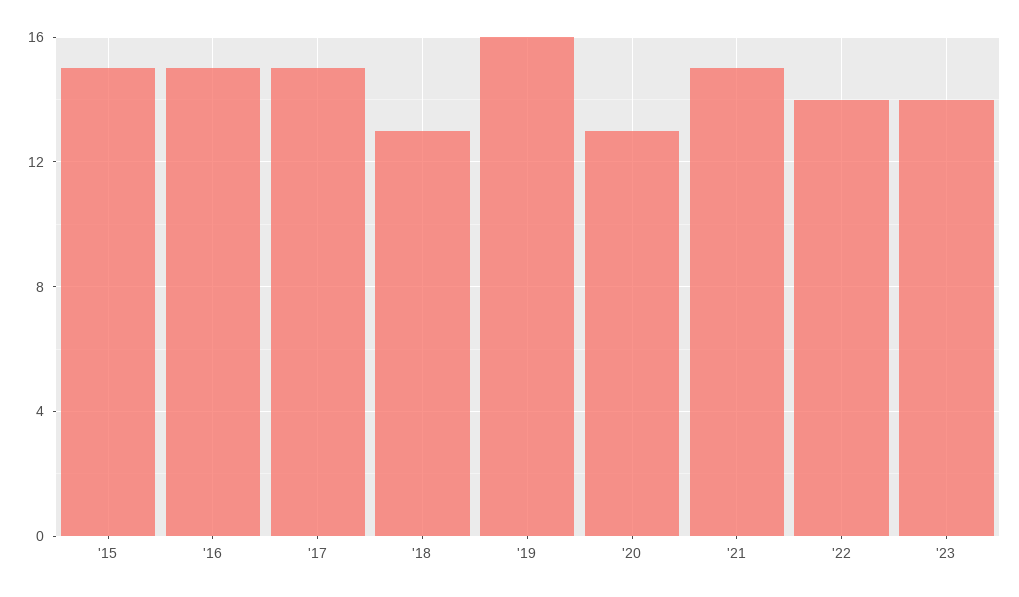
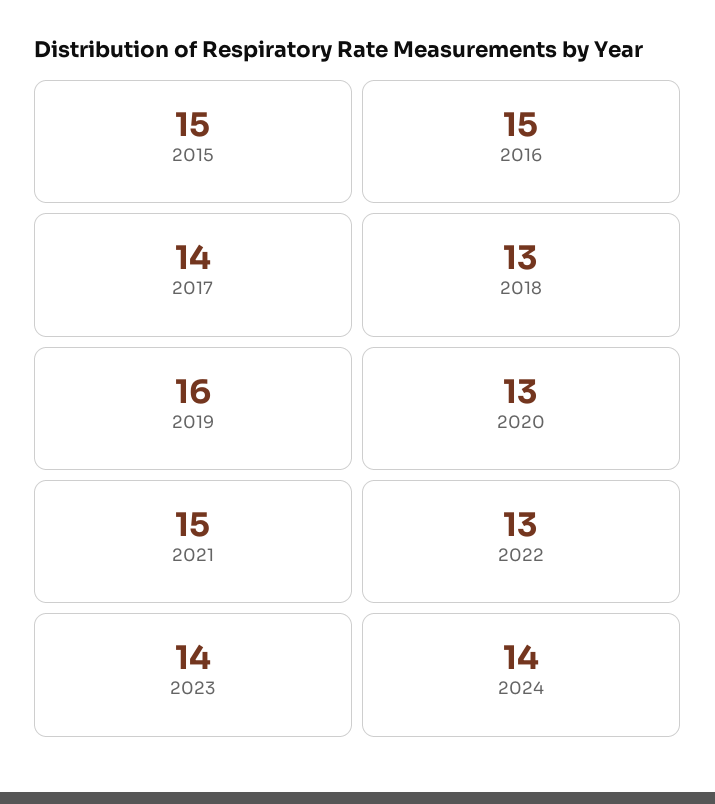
'17: 15 -> 14
'22: 14 -> 13
2024: none -> 14

